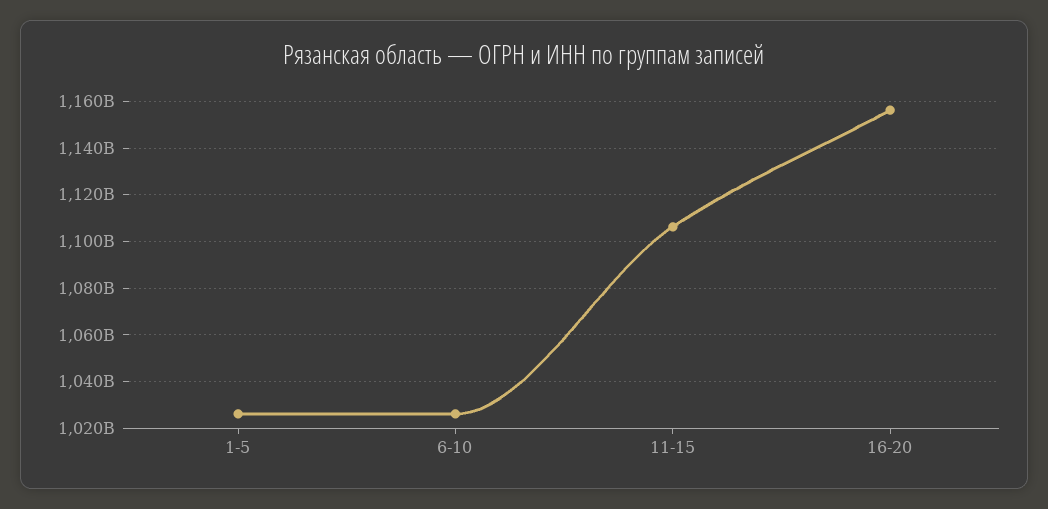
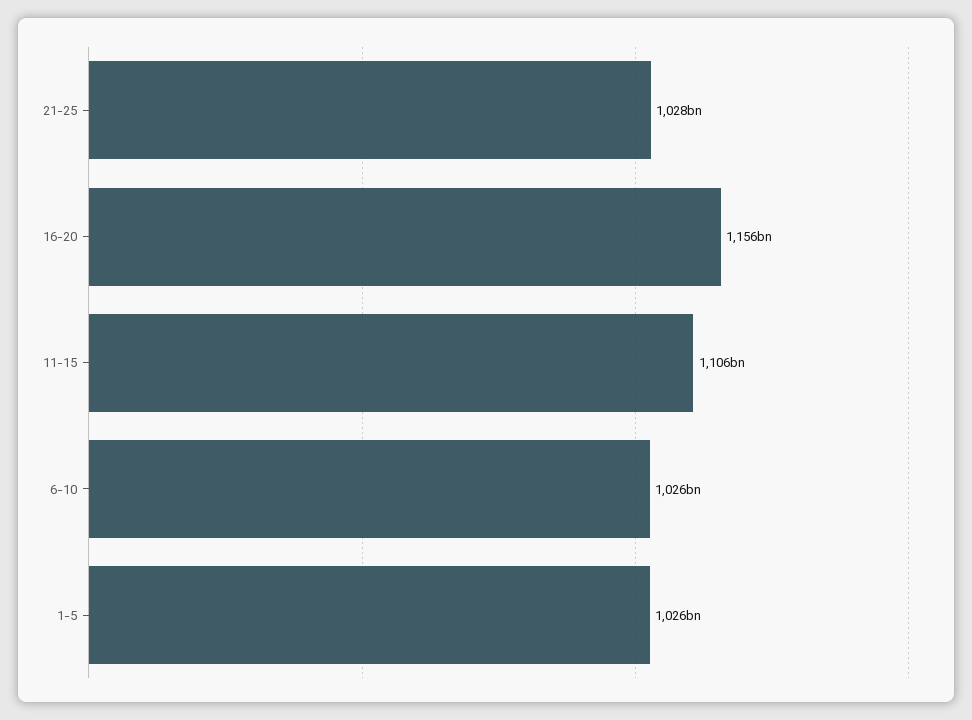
21-25: none -> 1028000000000

